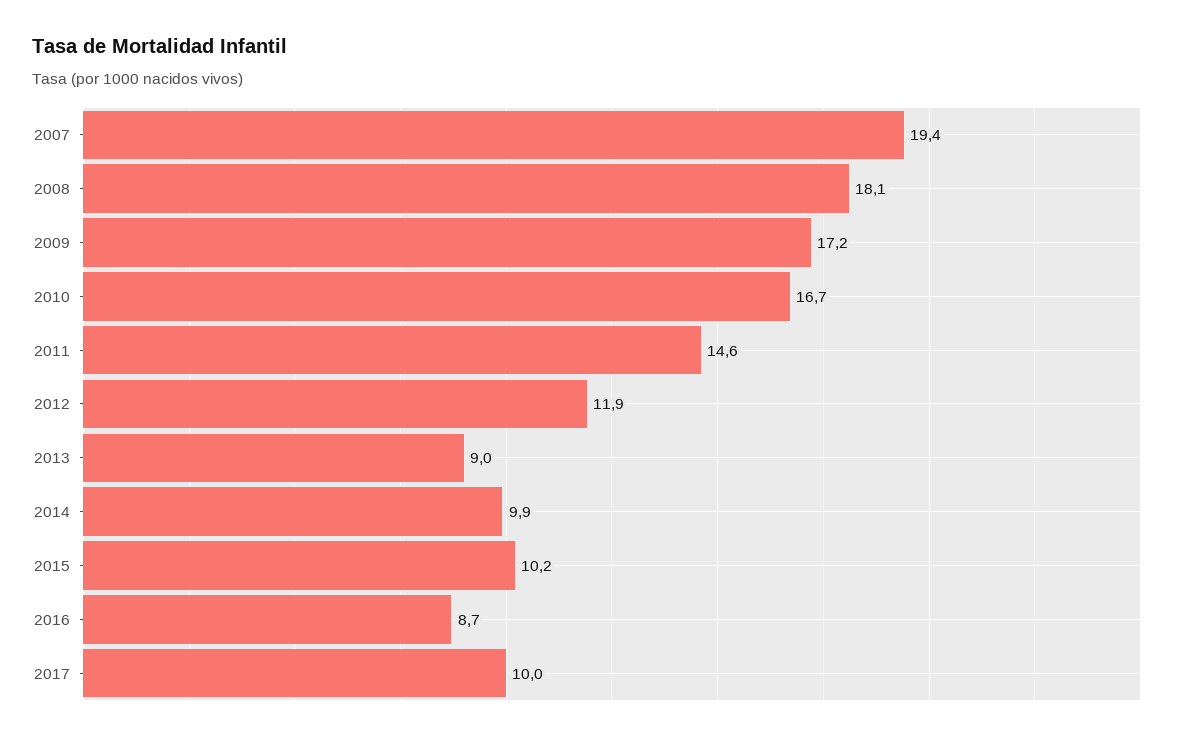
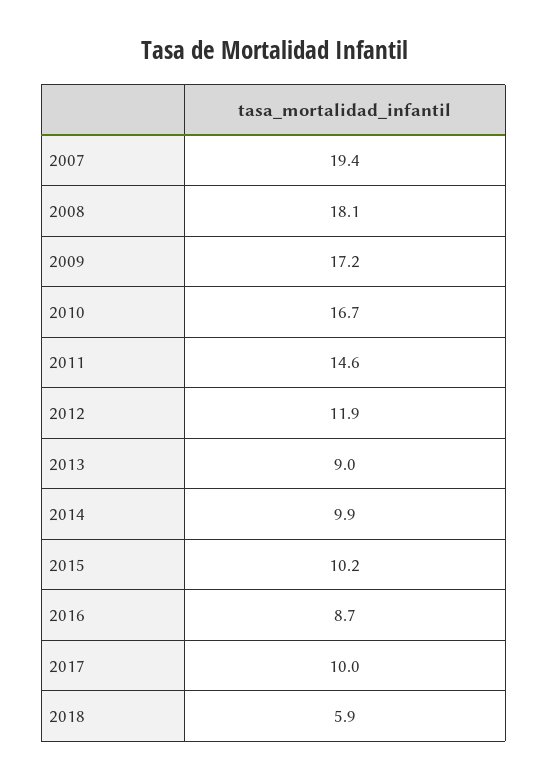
2018: none -> 5.9

